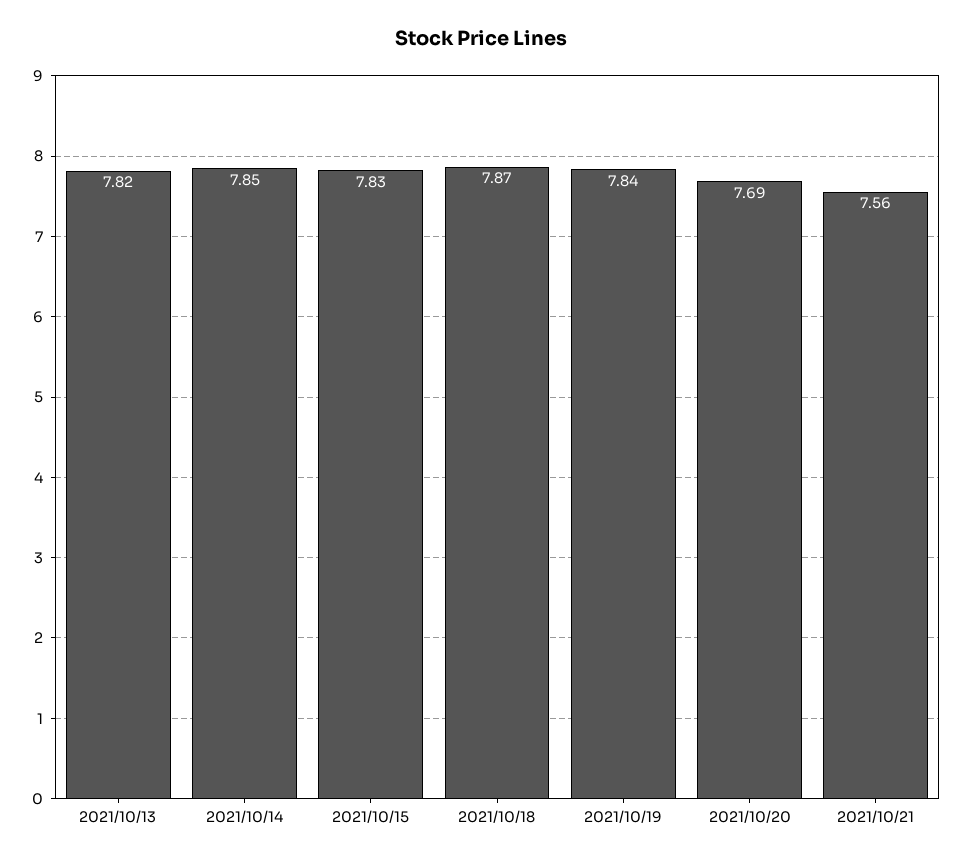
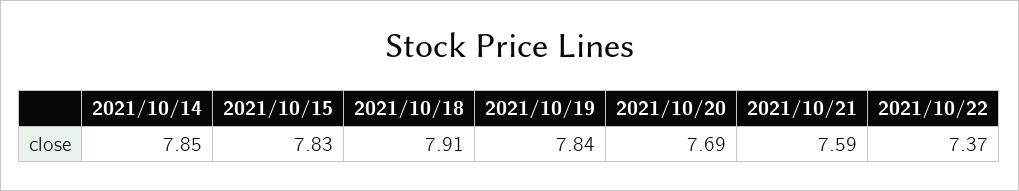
2021/10/13: 7.82 -> none
2021/10/18: 7.87 -> 7.91
2021/10/21: 7.56 -> 7.59
2021/10/22: none -> 7.37

